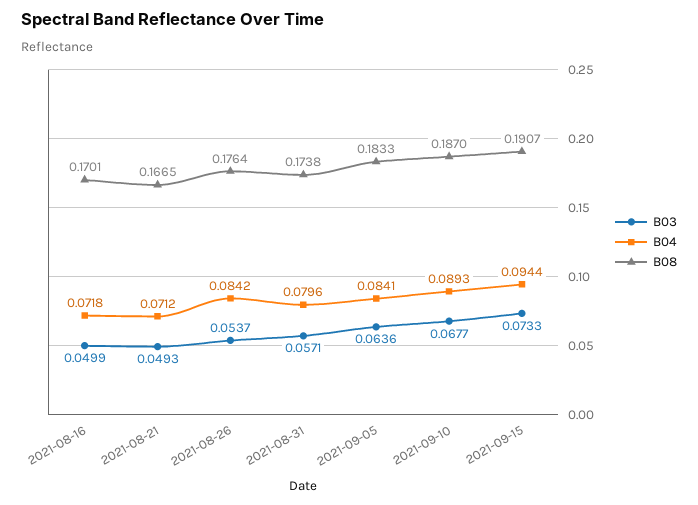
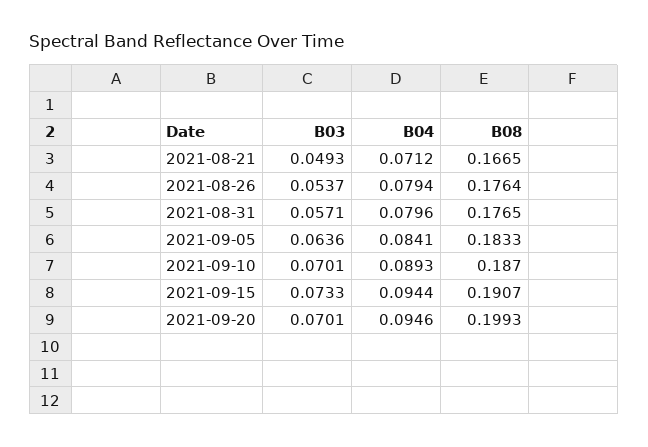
B03, 2021-08-16: 0.0499 -> none
B04, 2021-08-16: 0.0718 -> none
B08, 2021-08-16: 0.1701 -> none
B04, 2021-08-26: 0.0842 -> 0.0794
B08, 2021-08-31: 0.1738 -> 0.1765
B03, 2021-09-10: 0.0677 -> 0.0701
B03, 2021-09-20: none -> 0.0701
B04, 2021-09-20: none -> 0.0946
B08, 2021-09-20: none -> 0.1993

